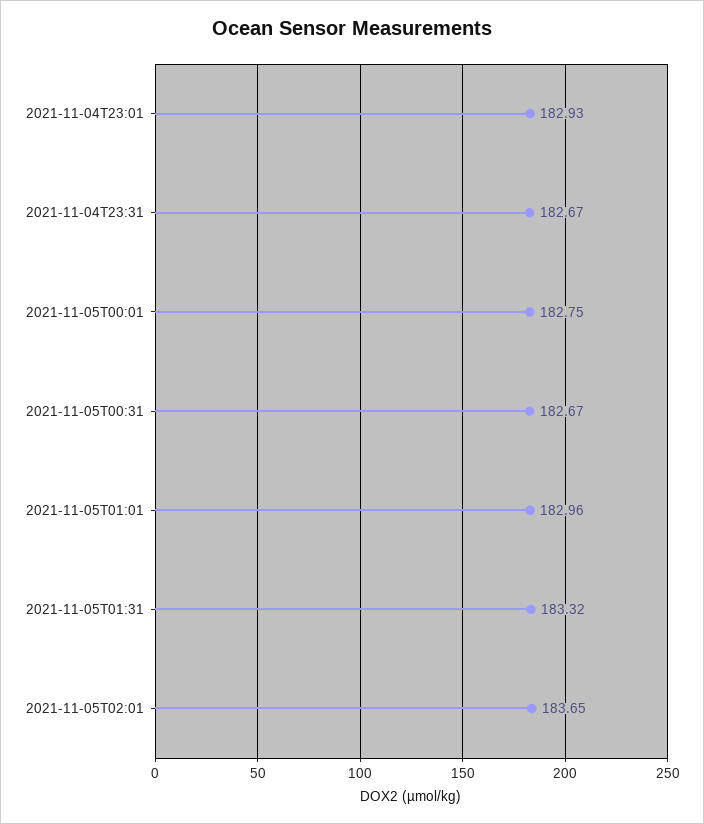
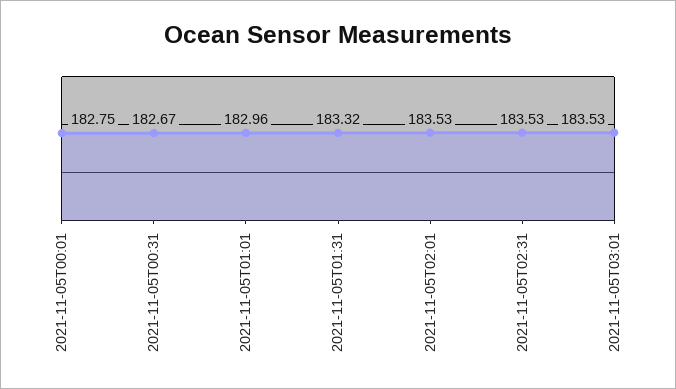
2021-11-04T23:01: 182.93 -> none
2021-11-04T23:31: 182.67 -> none
2021-11-05T02:01: 183.65 -> 183.53
2021-11-05T02:31: none -> 183.53
2021-11-05T03:01: none -> 183.53

